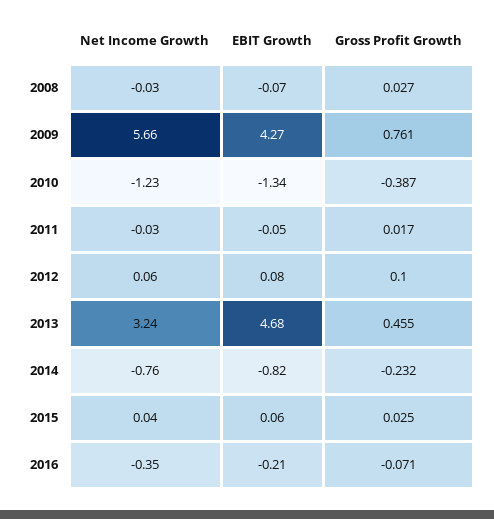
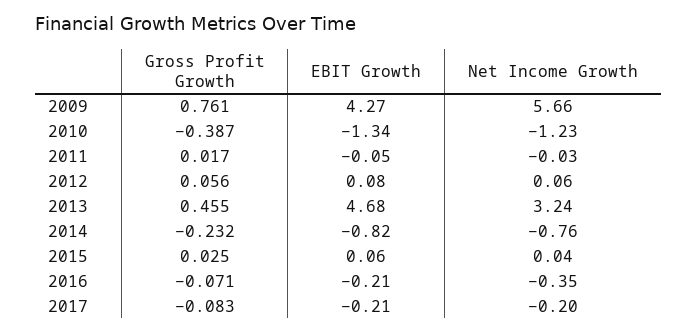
Net Income Growth, 2008: -0.03 -> none
EBIT Growth, 2008: -0.07 -> none
Gross Profit Growth, 2008: 0.027 -> none
Gross Profit Growth, 2012: 0.1 -> 0.056
Gross Profit Growth, 2017: none -> -0.083
EBIT Growth, 2017: none -> -0.21
Net Income Growth, 2017: none -> -0.2

